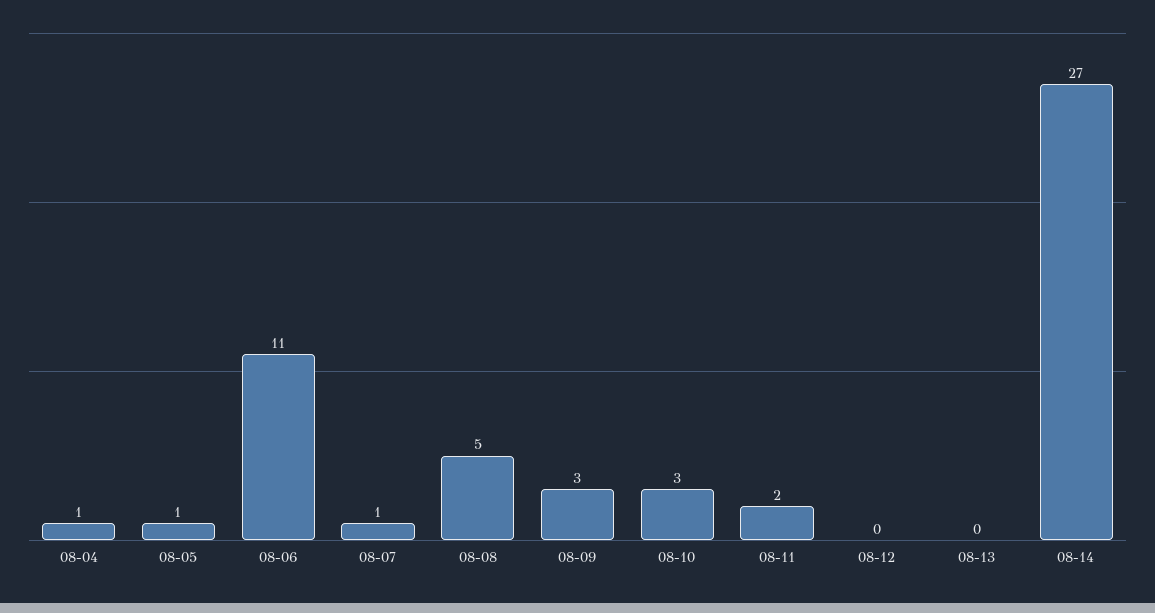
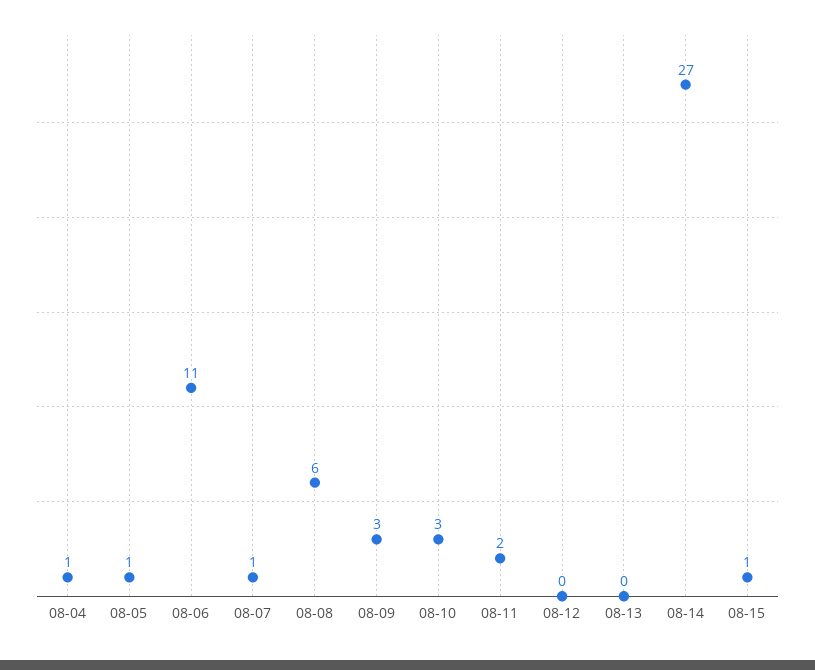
08-08: 5 -> 6
08-15: none -> 1

